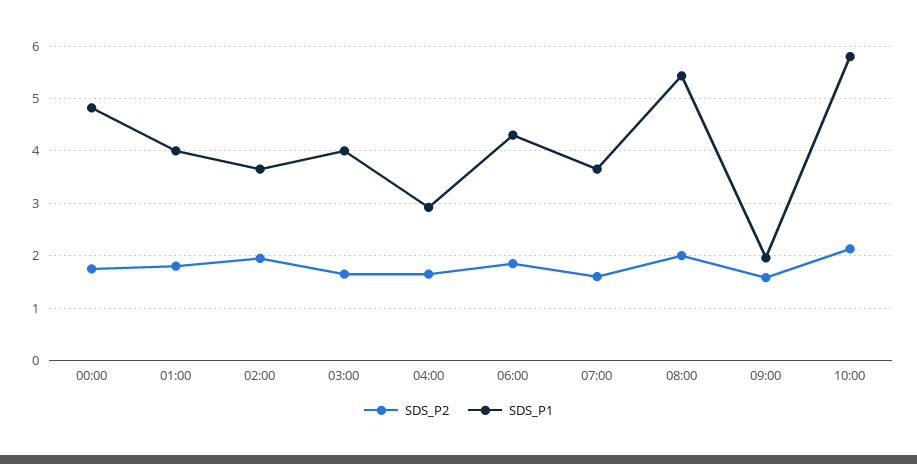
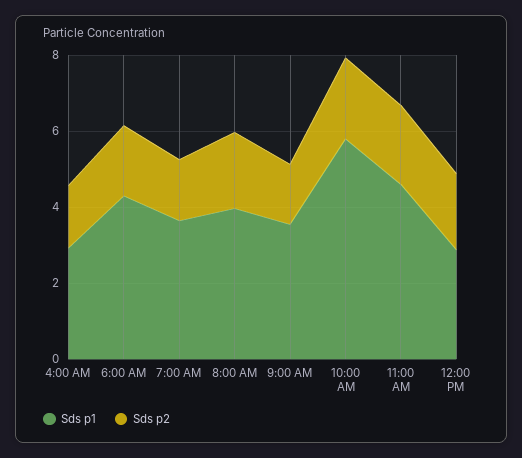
SDS_P2, 00:00: 1.8 -> none
SDS_P1, 00:00: 4.8 -> none
SDS_P2, 01:00: 1.8 -> none
SDS_P1, 01:00: 4 -> none
SDS_P2, 02:00: 2 -> none
SDS_P1, 02:00: 3.6 -> none
SDS_P2, 03:00: 1.6 -> none
SDS_P1, 03:00: 4 -> none
SDS_P1, 08:00: 5.4 -> 4
SDS_P1, 09:00: 2 -> 3.5
SDS_P1, 11:00 AM: none -> 4.5
SDS_P2, 11:00 AM: none -> 2
SDS_P1, 12:00 PM: none -> 3
SDS_P2, 12:00 PM: none -> 2

